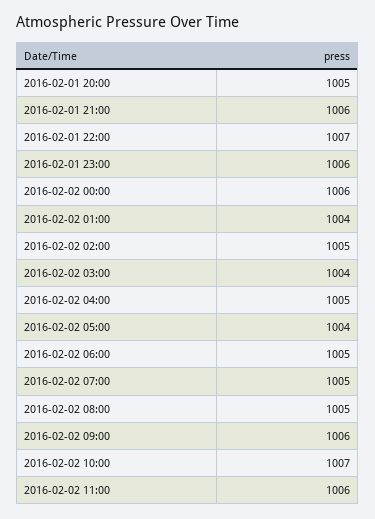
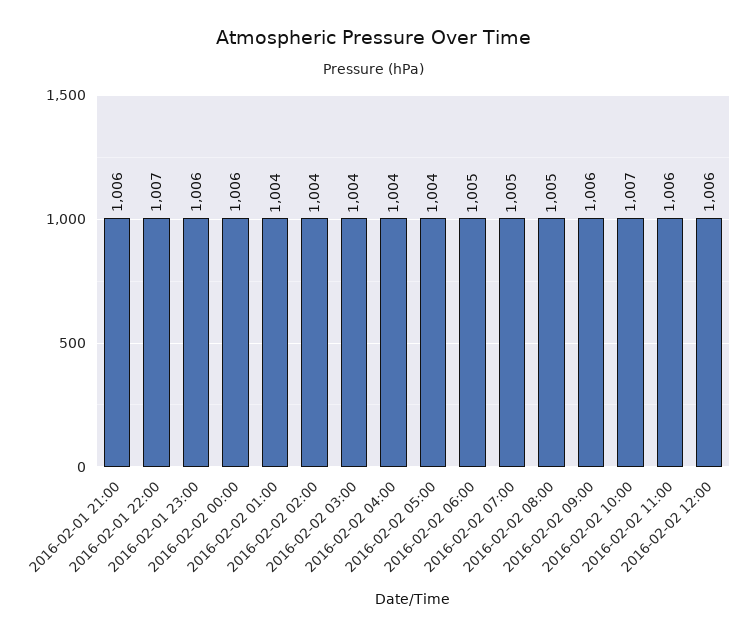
2016-02-01 20:00: 1005 -> none
2016-02-02 02:00: 1005 -> 1004
2016-02-02 04:00: 1005 -> 1004
2016-02-02 12:00: none -> 1006

